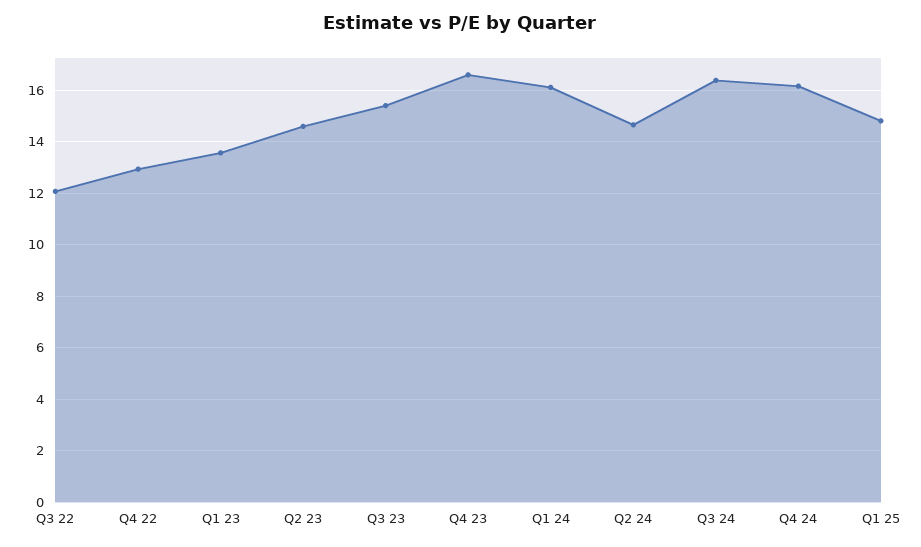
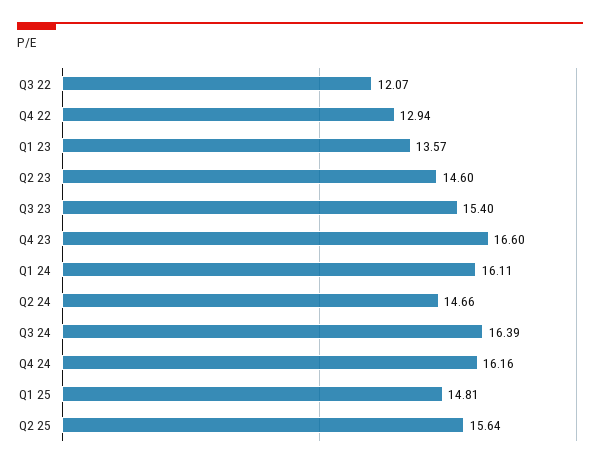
Q2 25: none -> 15.64

